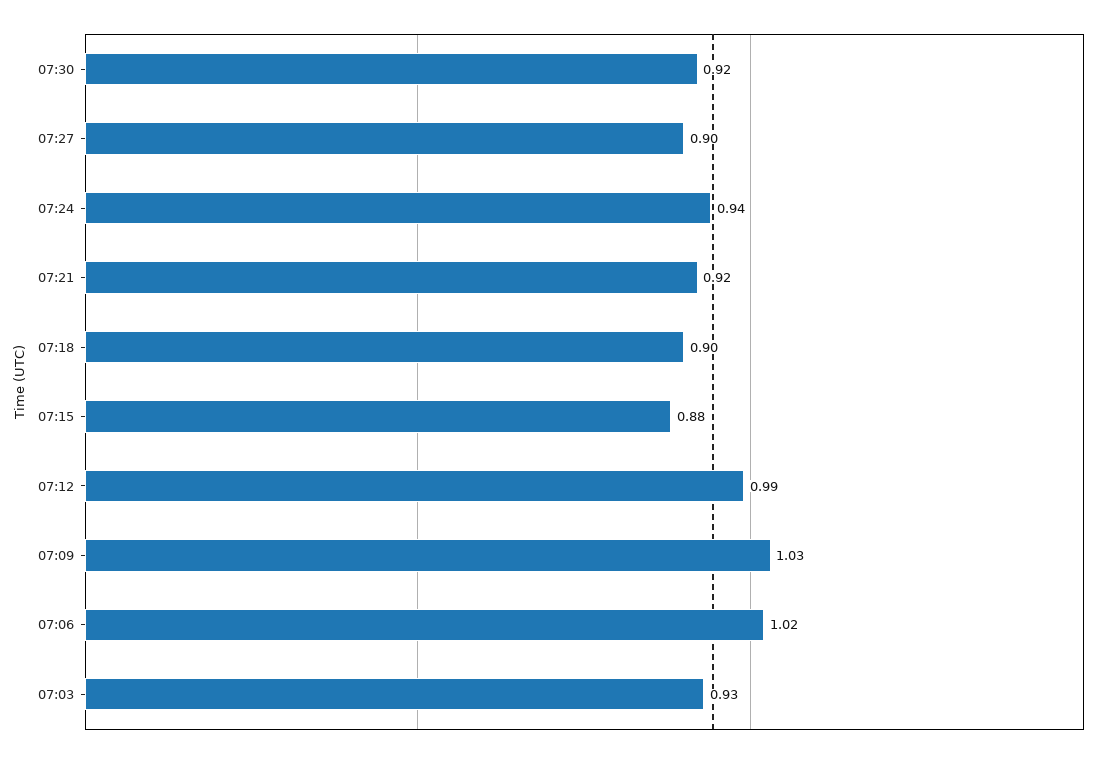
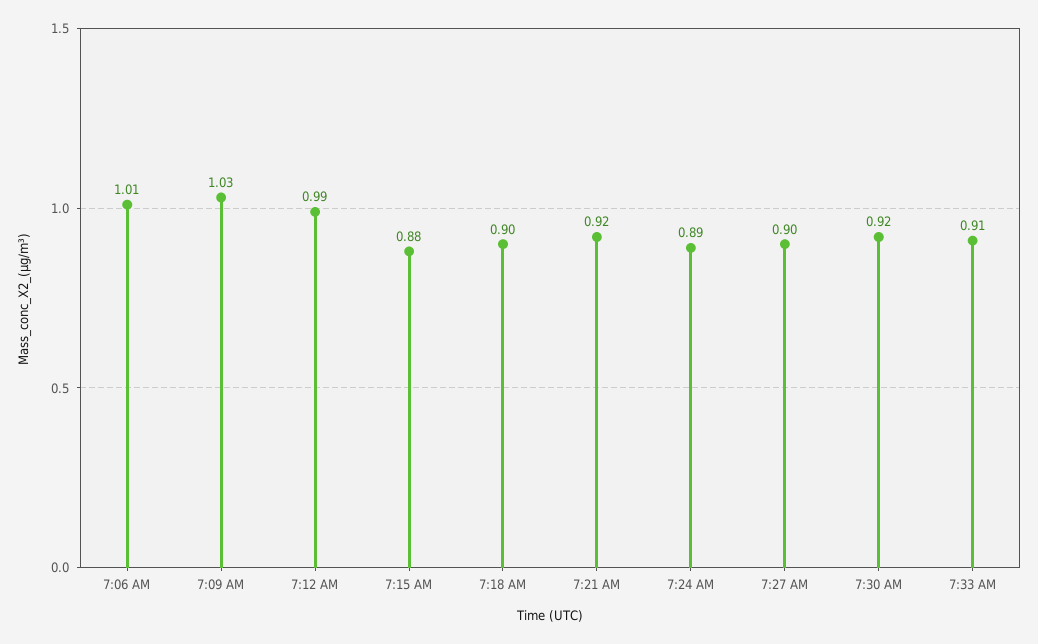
07:24: 0.94 -> 0.89
07:06: 1.02 -> 1.01
07:03: 0.93 -> none
7:33 AM: none -> 0.91

